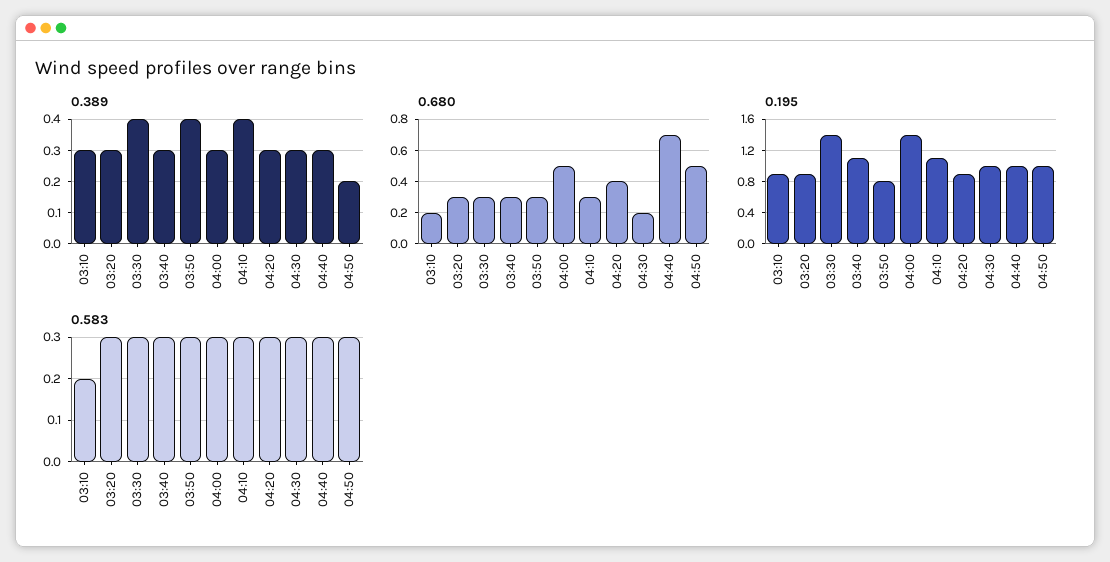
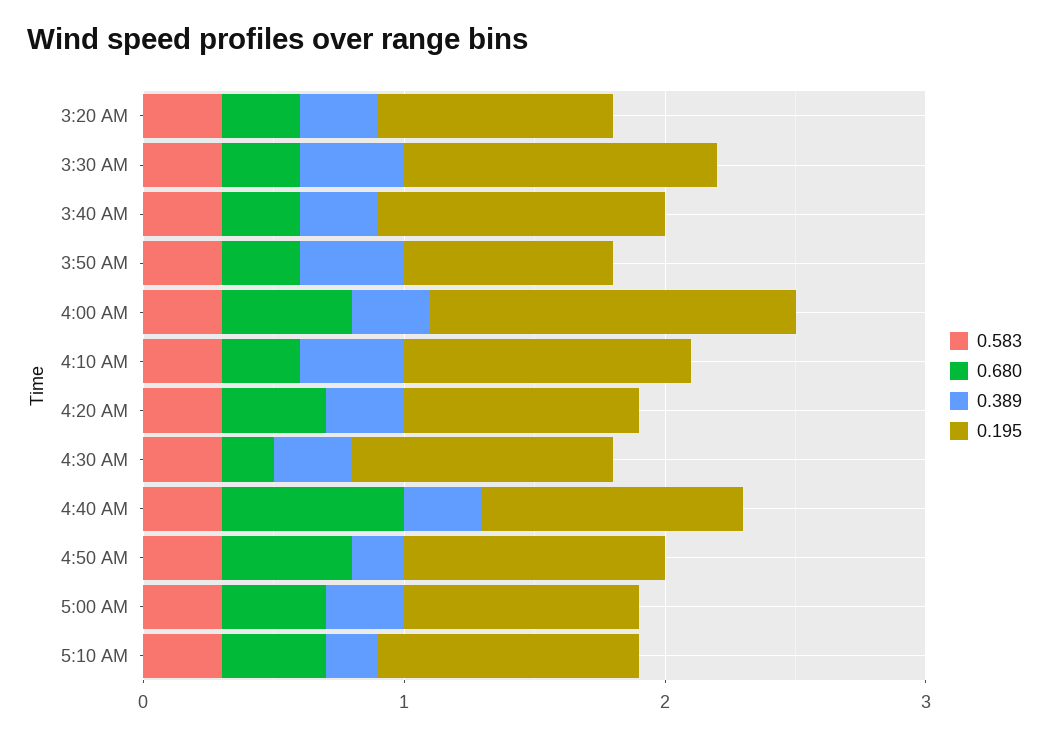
0.389, 03:10: 0.3 -> none
0.680, 03:10: 0.2 -> none
0.195, 03:10: 0.9 -> none
0.195, 03:30: 1.4 -> 1.2
0.583, 03:10: 0.2 -> none
0.583, 5:00 AM: none -> 0.3
0.680, 5:00 AM: none -> 0.4
0.389, 5:00 AM: none -> 0.3
0.195, 5:00 AM: none -> 0.9
0.583, 5:10 AM: none -> 0.3
0.680, 5:10 AM: none -> 0.4
0.389, 5:10 AM: none -> 0.2
0.195, 5:10 AM: none -> 1

